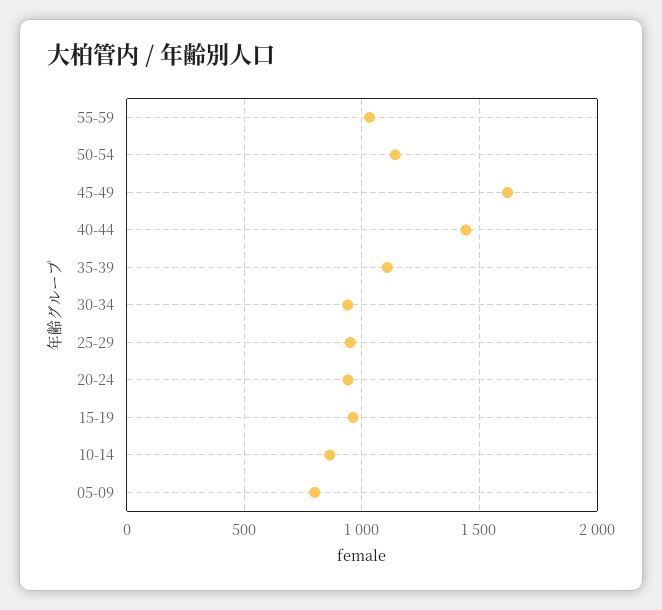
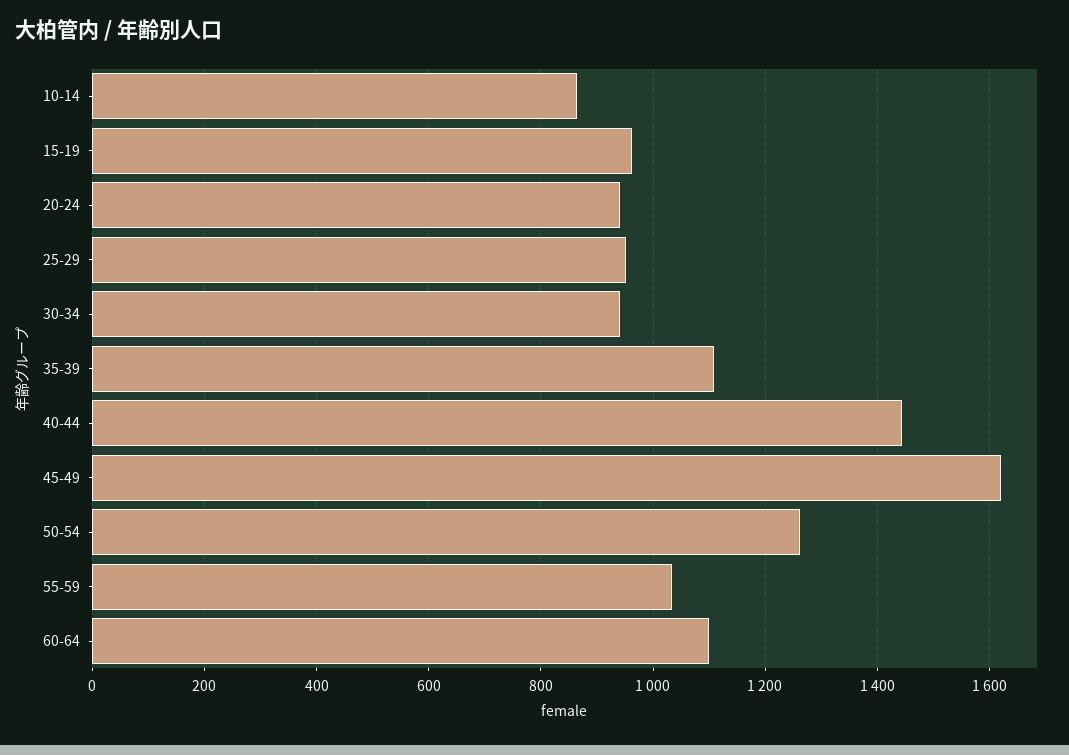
50-54: 1150 -> 1260
05-09: 800 -> none
60-64: none -> 1100

